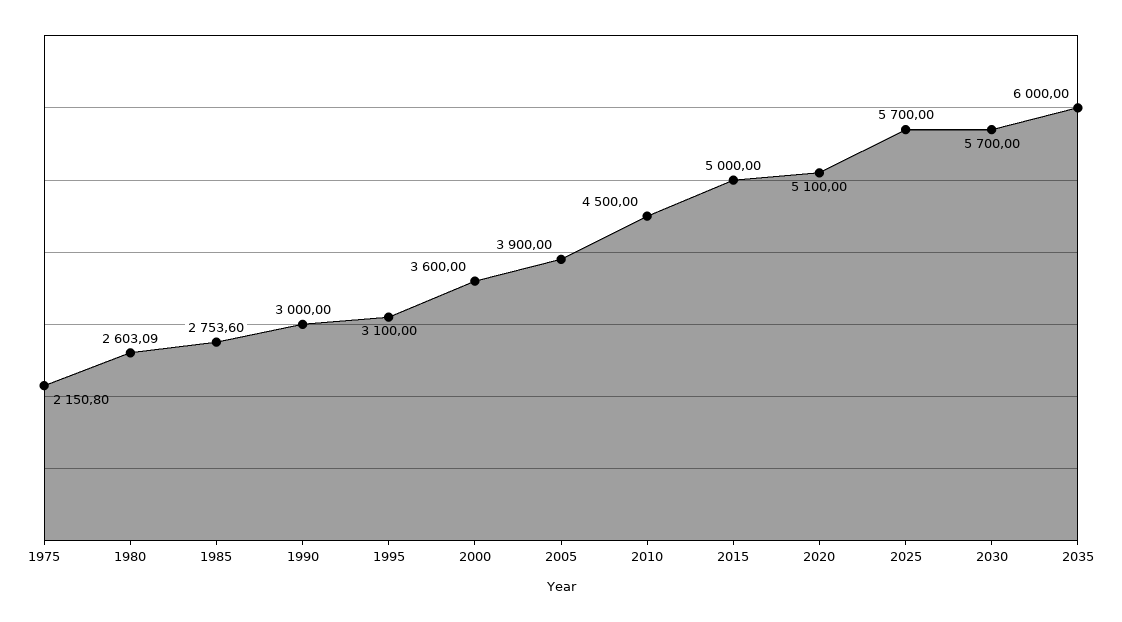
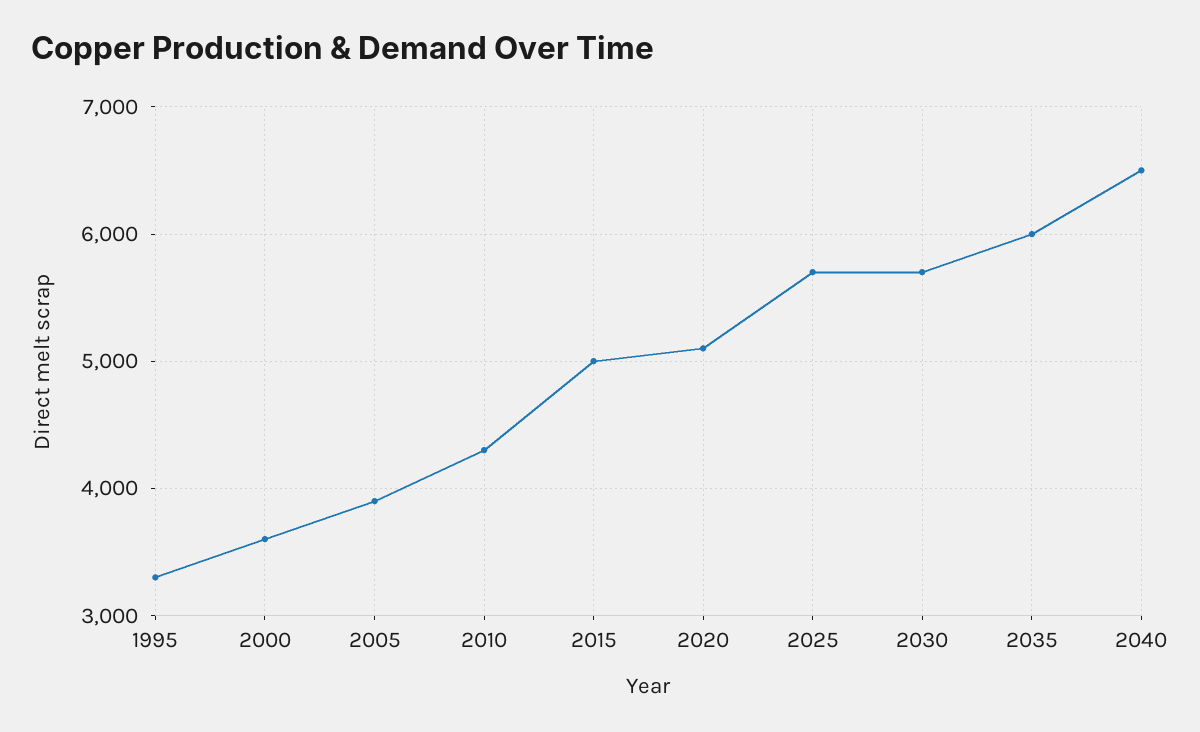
1975: 2150.8 -> none
1980: 2603.09 -> none
1985: 2753.6 -> none
1990: 3000 -> none
1995: 3100 -> 3300
2010: 4500 -> 4300
2040: none -> 6500

